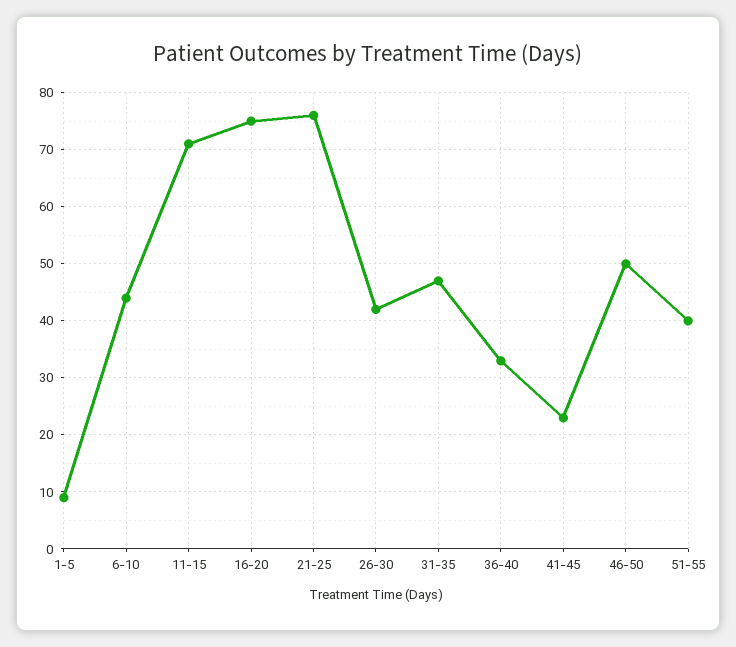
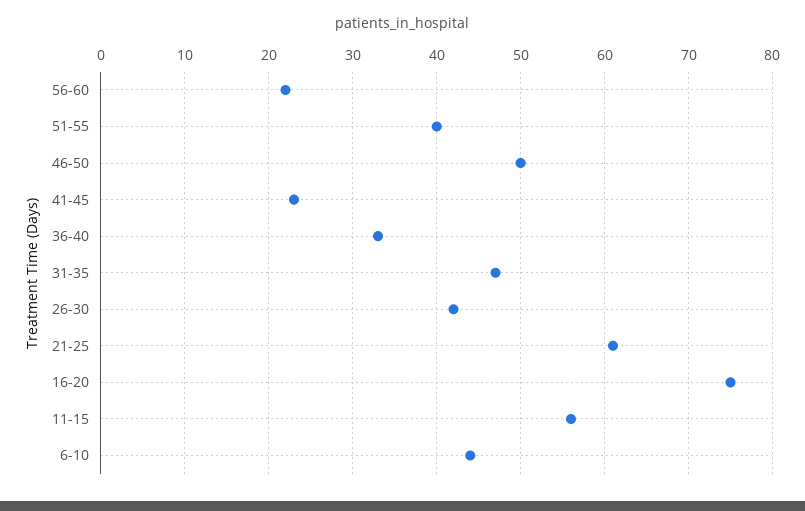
1-5: 10 -> none
11-15: 70 -> 56
21-25: 75 -> 61
56-60: none -> 22

